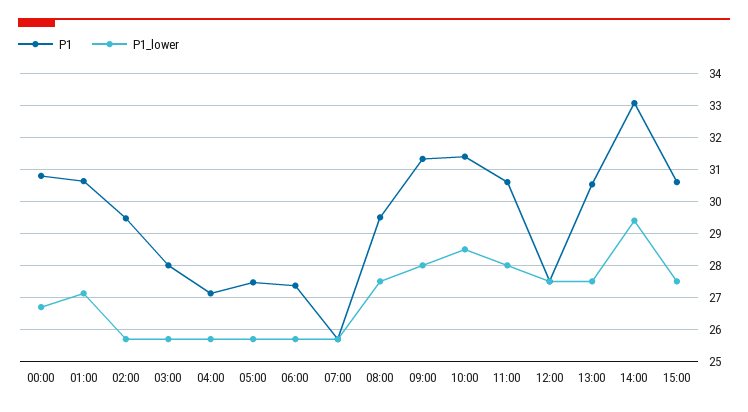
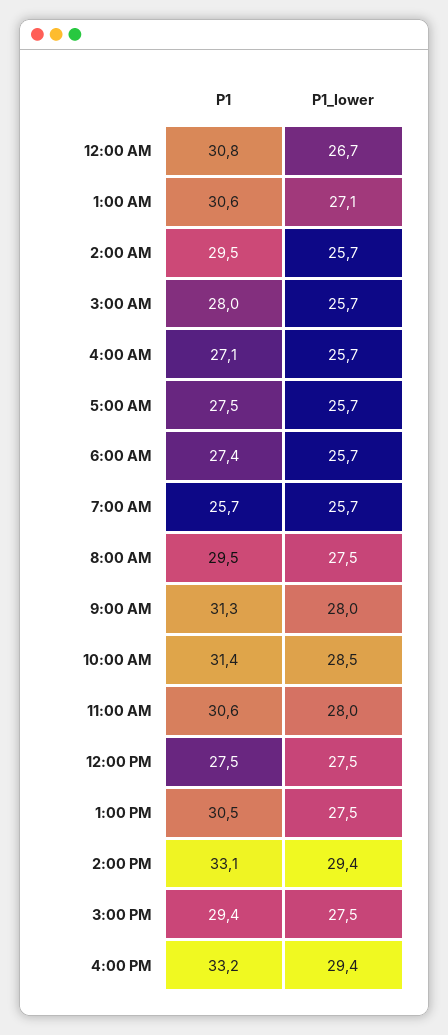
P1, 15:00: 30.6 -> 29.4
P1, 4:00 PM: none -> 33.2
P1_lower, 4:00 PM: none -> 29.4

